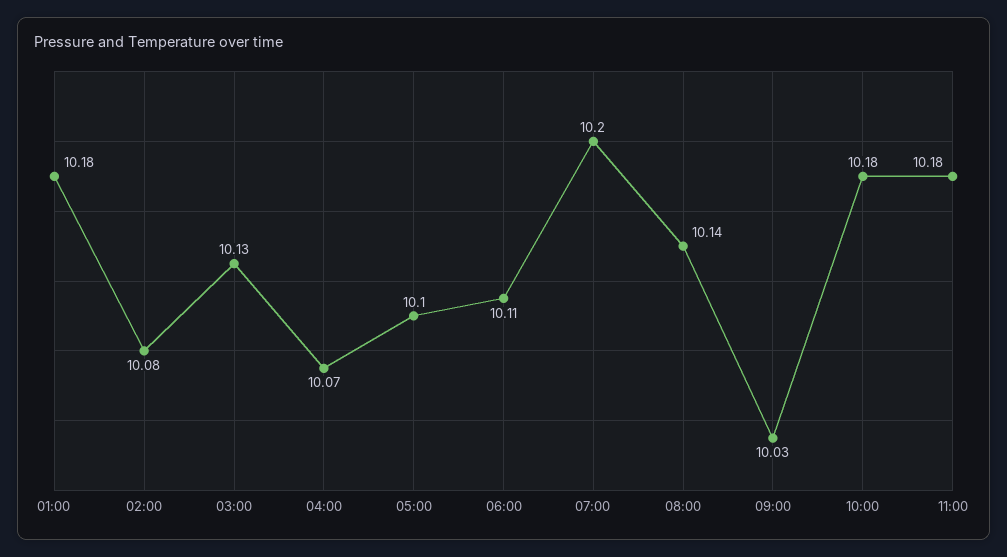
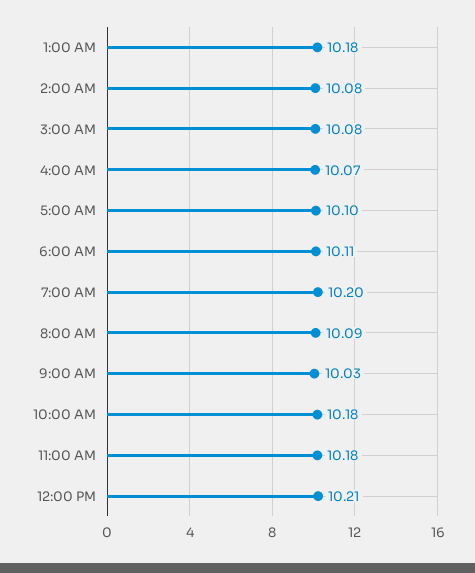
03:00: 10.13 -> 10.08
08:00: 10.14 -> 10.09
12:00 PM: none -> 10.21

